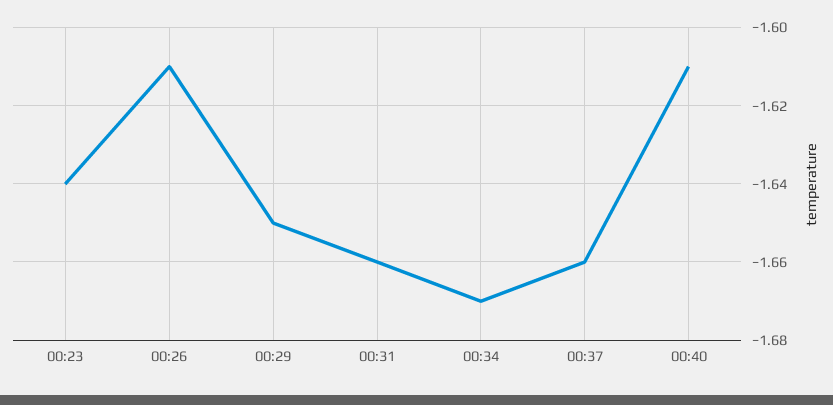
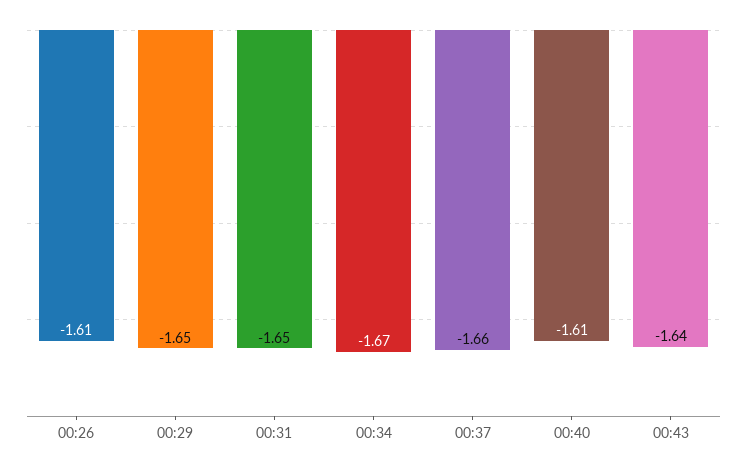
00:23: -1.64 -> none
00:31: -1.66 -> -1.65
00:43: none -> -1.64

